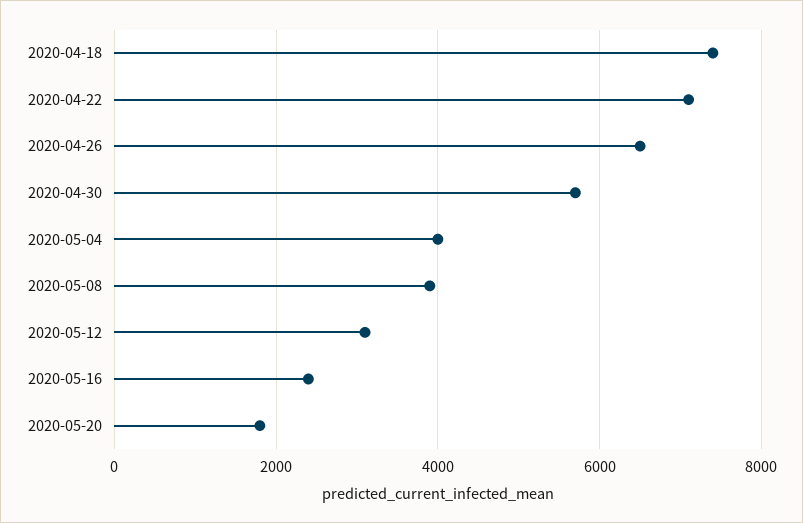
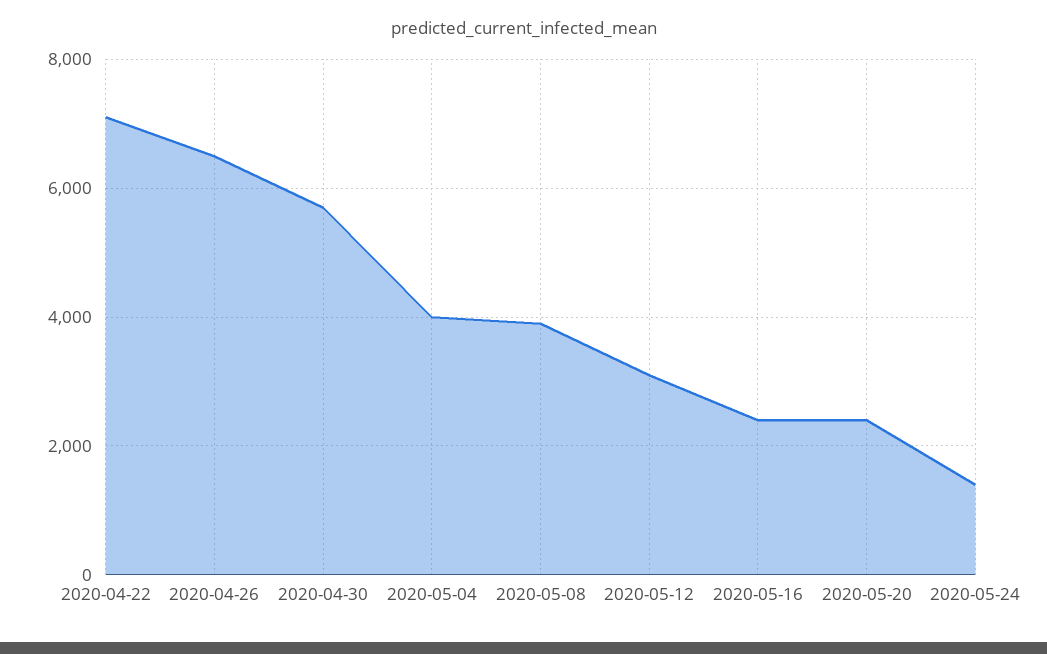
2020-04-18: 7400 -> none
2020-05-20: 1800 -> 2400
2020-05-24: none -> 1400

